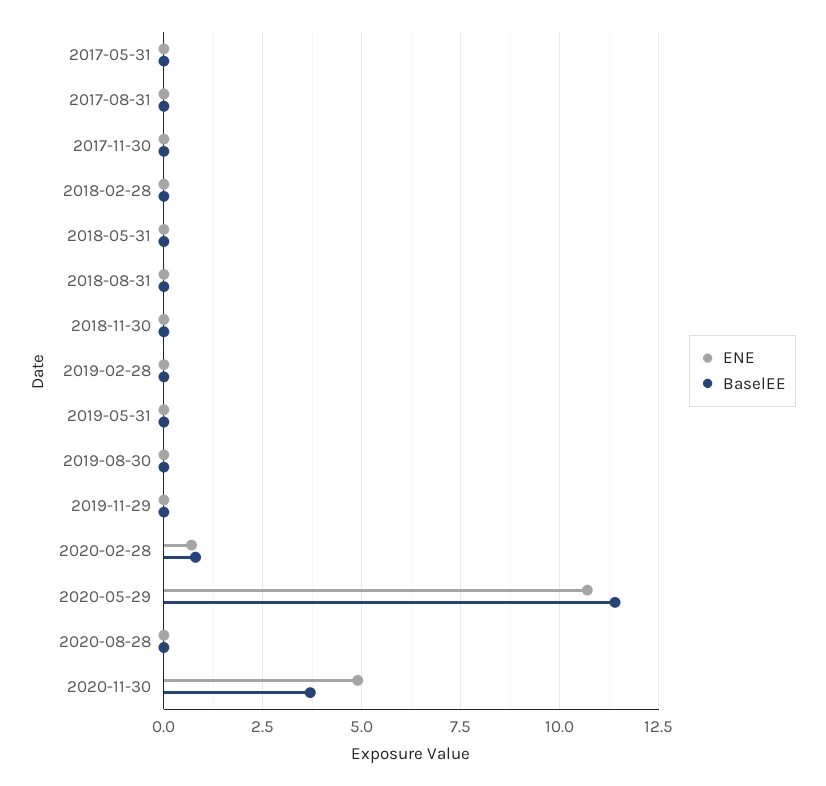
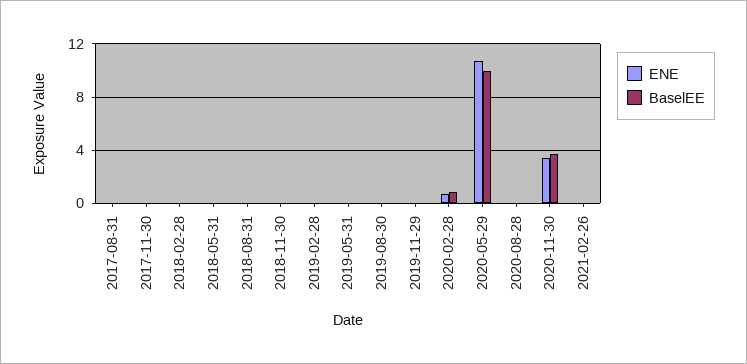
ENE, 2017-05-31: 0 -> none
BaselEE, 2017-05-31: 0 -> none
BaselEE, 2020-05-29: 11.5 -> 10
ENE, 2020-11-30: 5 -> 3.5
ENE, 2021-02-26: none -> 0
BaselEE, 2021-02-26: none -> 0

